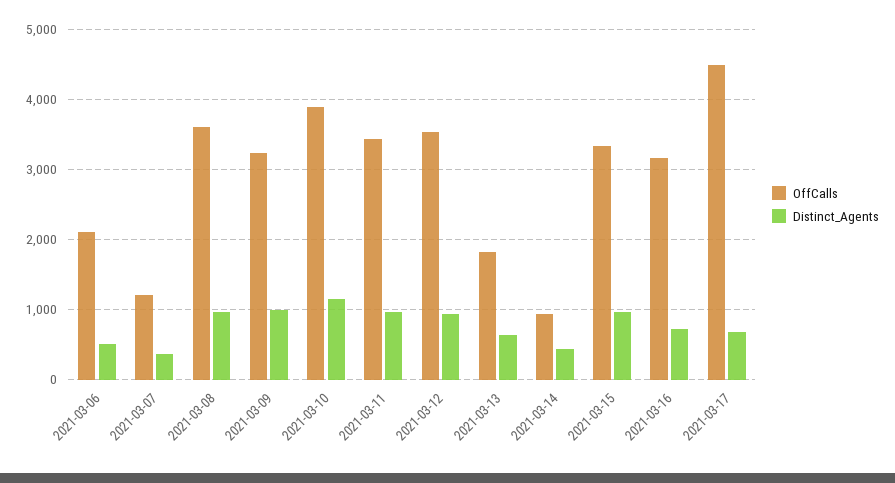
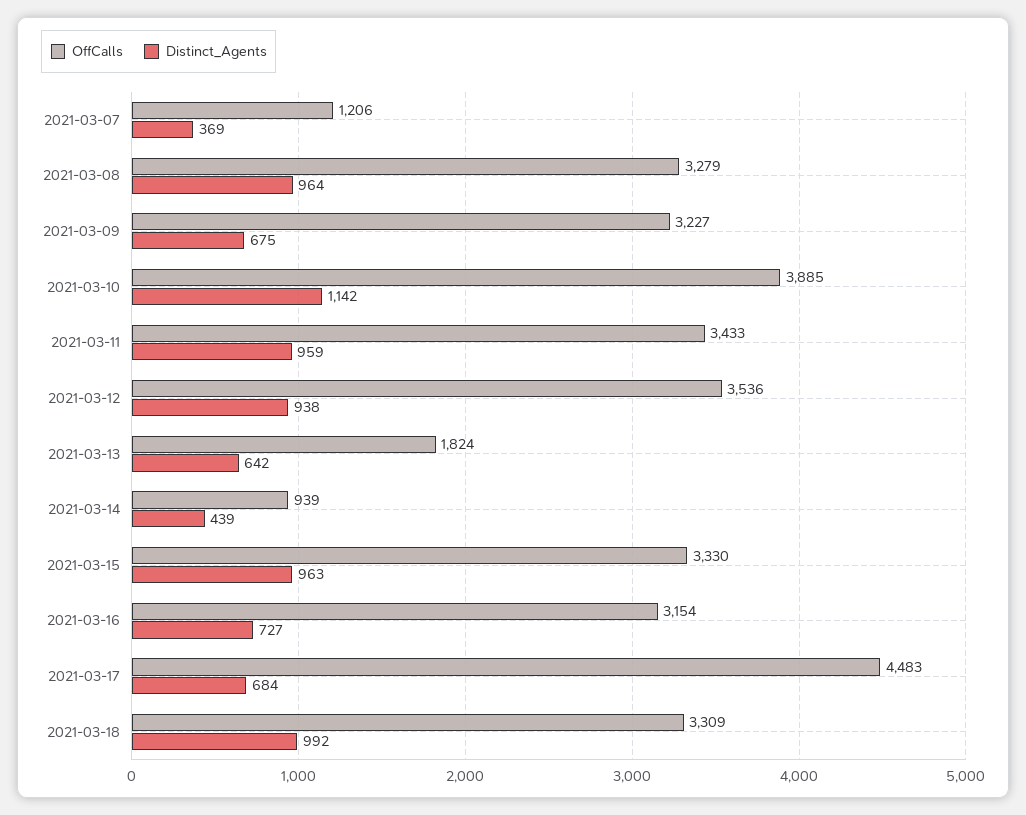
OffCalls, 2021-03-06: 2100 -> none
Distinct_Agents, 2021-03-06: 500 -> none
OffCalls, 2021-03-08: 3600 -> 3279
Distinct_Agents, 2021-03-09: 1000 -> 675
OffCalls, 2021-03-18: none -> 3309
Distinct_Agents, 2021-03-18: none -> 992

